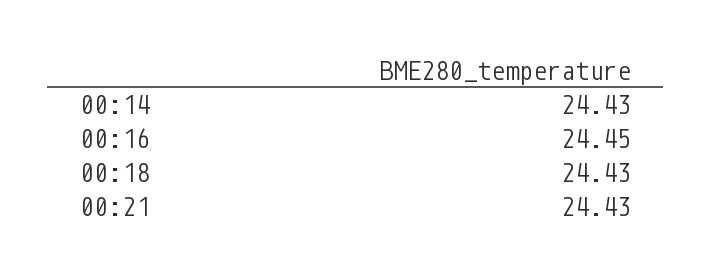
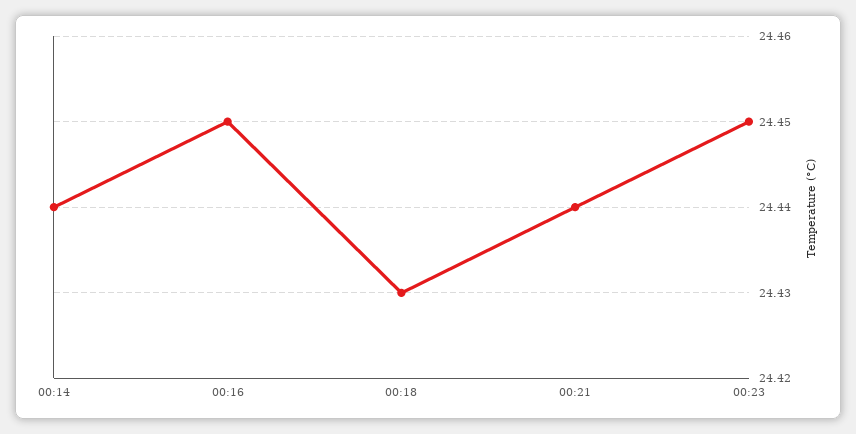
00:14: 24.43 -> 24.44
00:21: 24.43 -> 24.44
00:23: none -> 24.45

